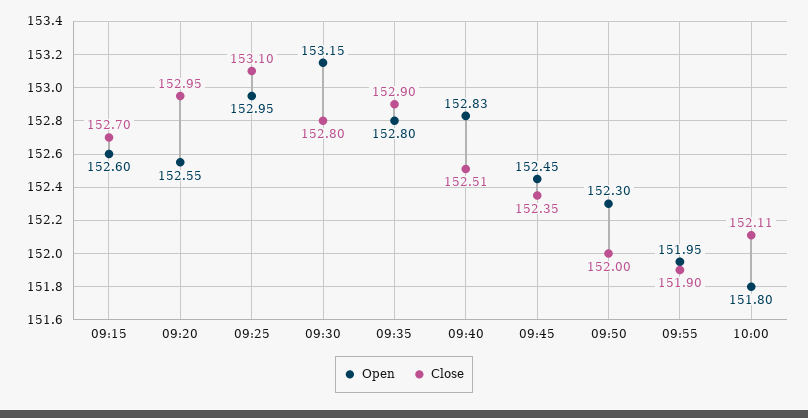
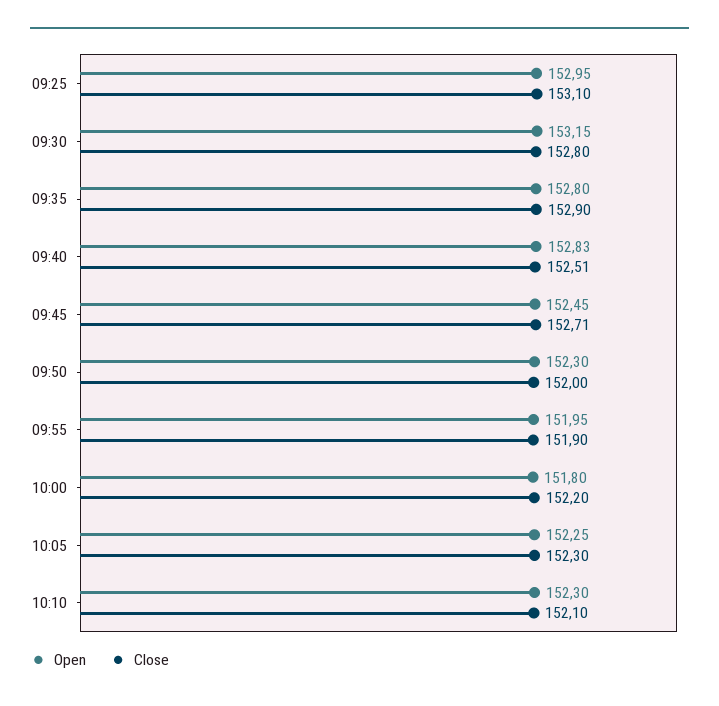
Open, 09:15: 152.6 -> none
Close, 09:15: 152.7 -> none
Open, 09:20: 152.55 -> none
Close, 09:20: 152.95 -> none
Close, 09:45: 152.35 -> 152.71
Close, 10:00: 152.11 -> 152.2
Open, 10:05: none -> 152.25
Close, 10:05: none -> 152.3
Open, 10:10: none -> 152.3
Close, 10:10: none -> 152.1

